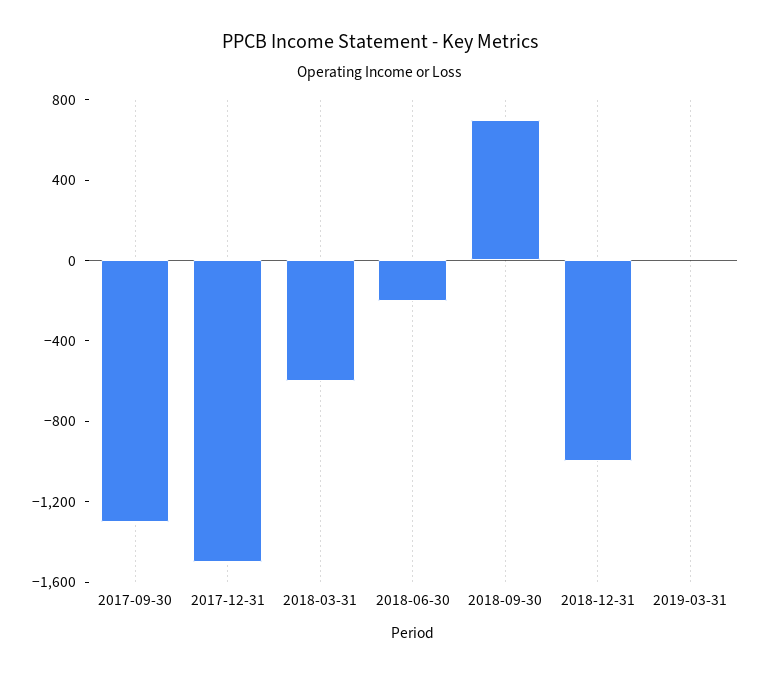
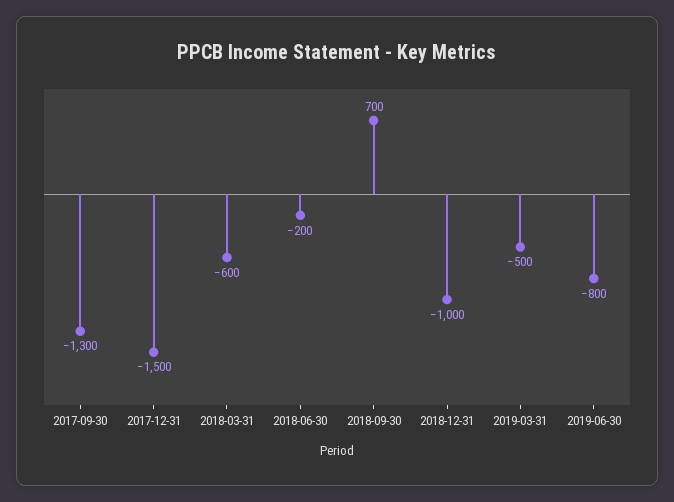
2019-03-31: 0 -> -500
2019-06-30: none -> -800

